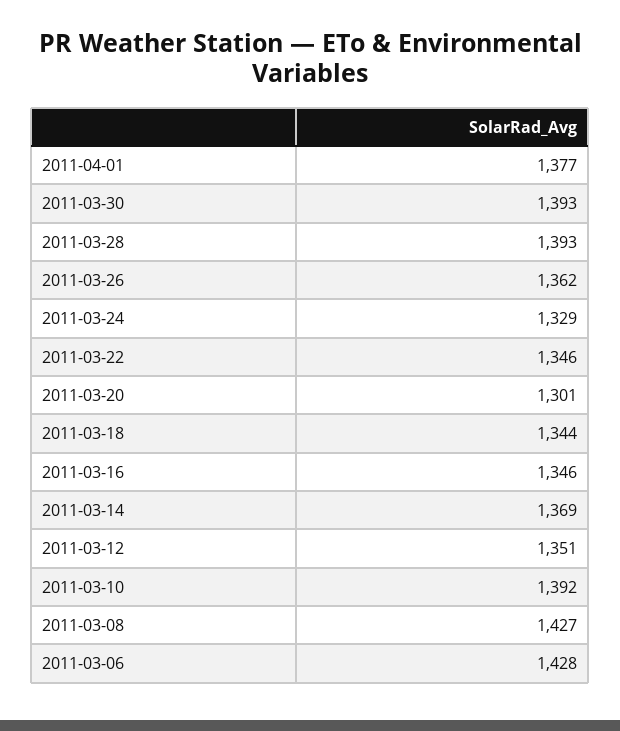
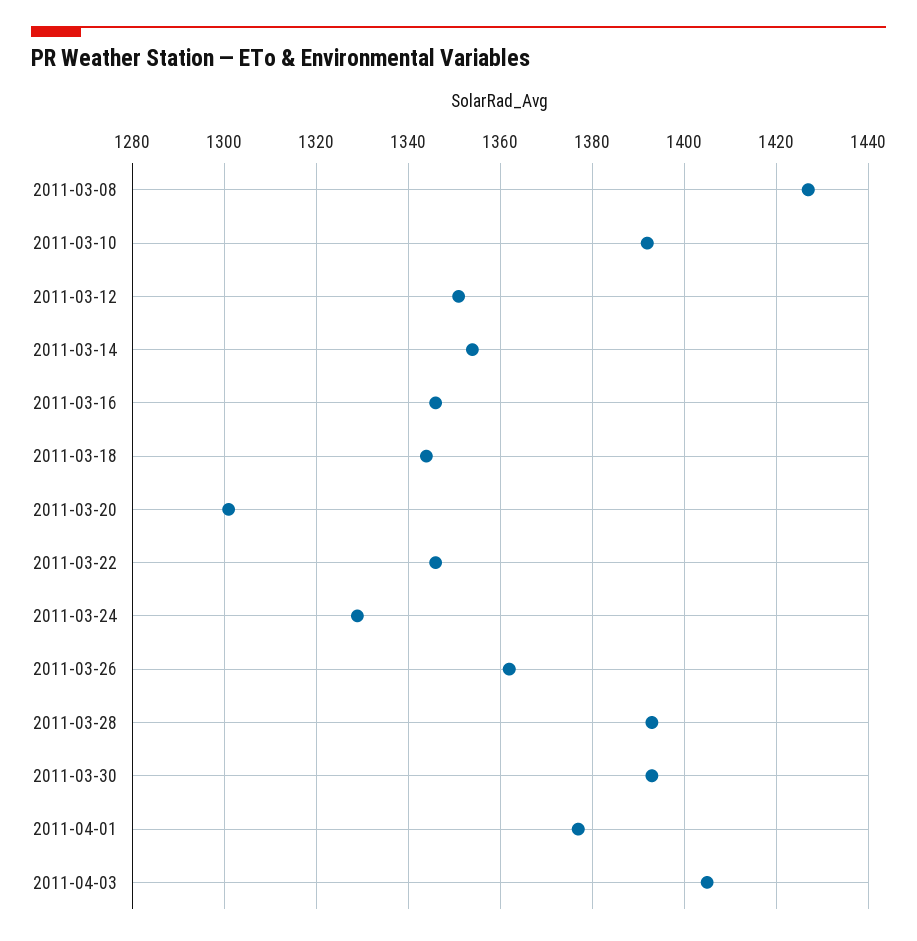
2011-03-14: 1369 -> 1355
2011-03-06: 1428 -> none
2011-04-03: none -> 1405

